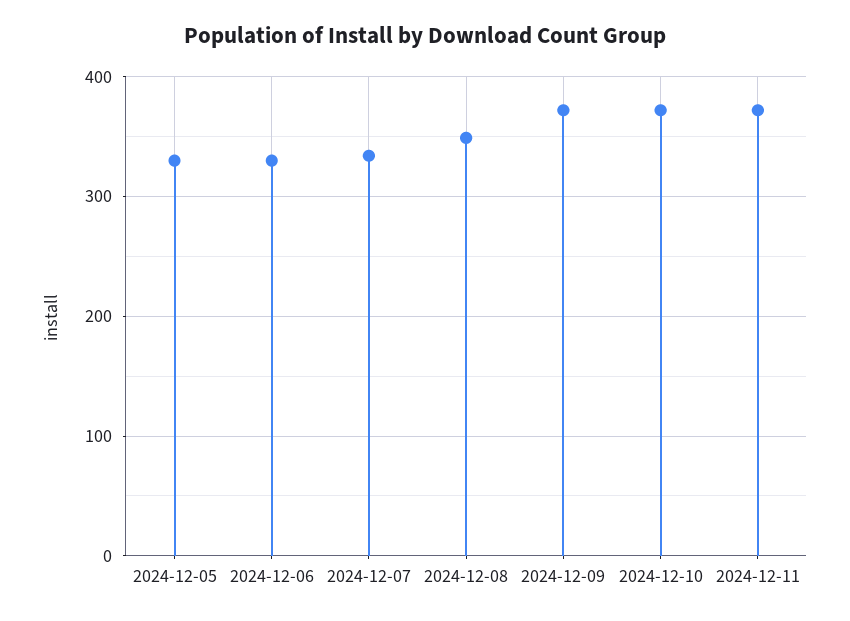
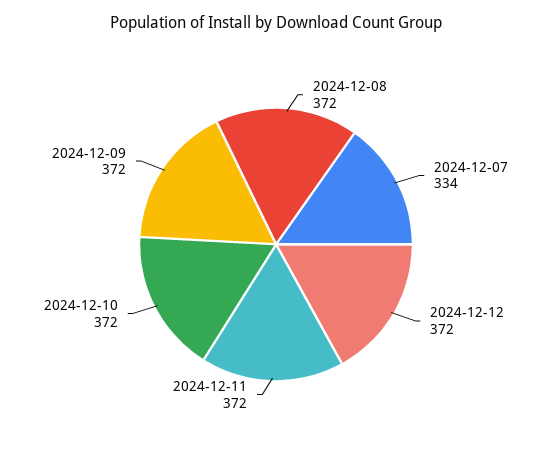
2024-12-05: 330 -> none
2024-12-06: 330 -> none
2024-12-08: 350 -> 372
2024-12-12: none -> 372

